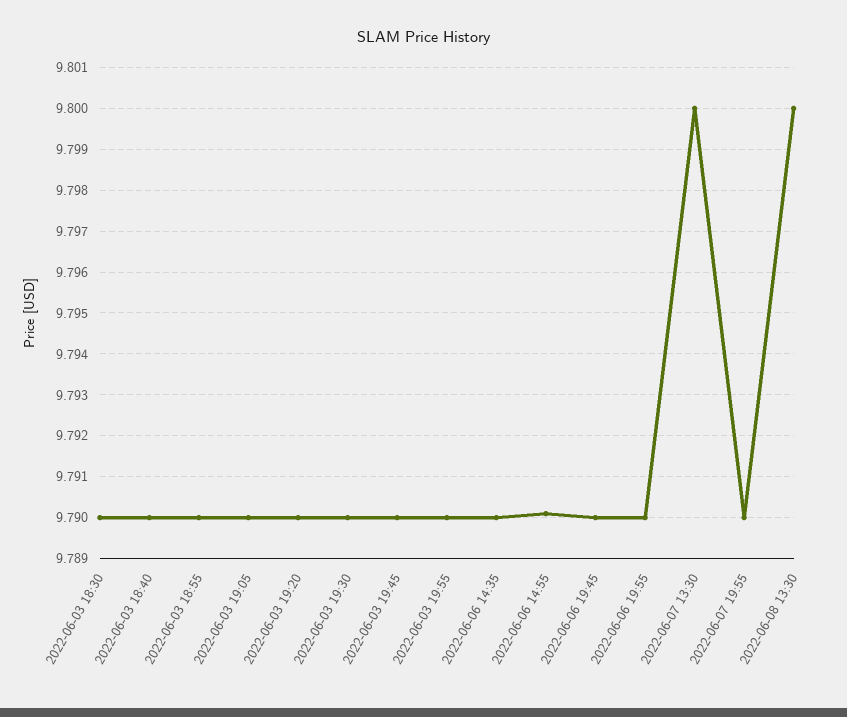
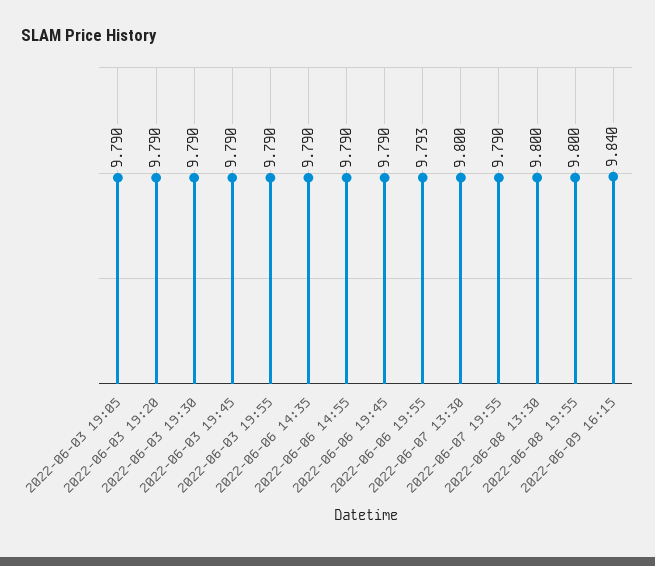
2022-06-03 18:30: 9.79 -> none
2022-06-03 18:40: 9.79 -> none
2022-06-03 18:55: 9.79 -> none
2022-06-06 19:55: 9.79 -> 9.793
2022-06-08 19:55: none -> 9.8
2022-06-09 16:15: none -> 9.84

